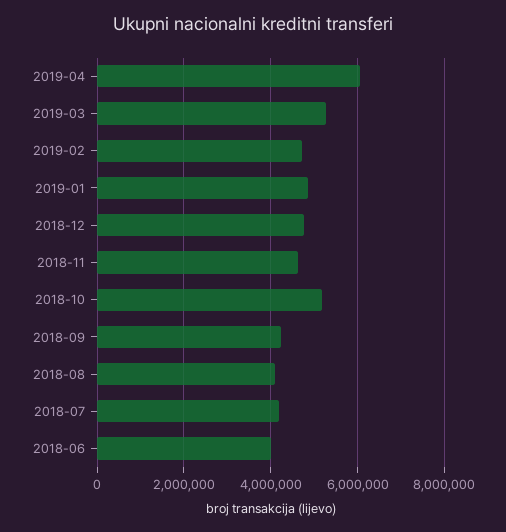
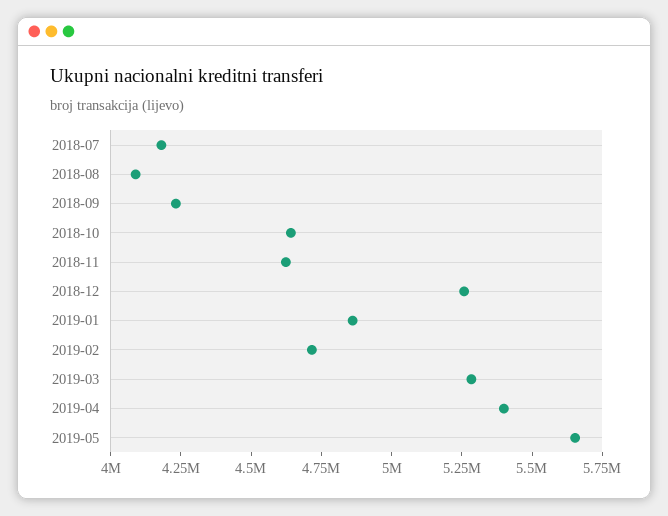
2019-04: 6000000 -> 5400000
2018-12: 4800000 -> 5250000
2018-10: 5200000 -> 4650000
2018-06: 4000000 -> none
2019-05: none -> 5650000

